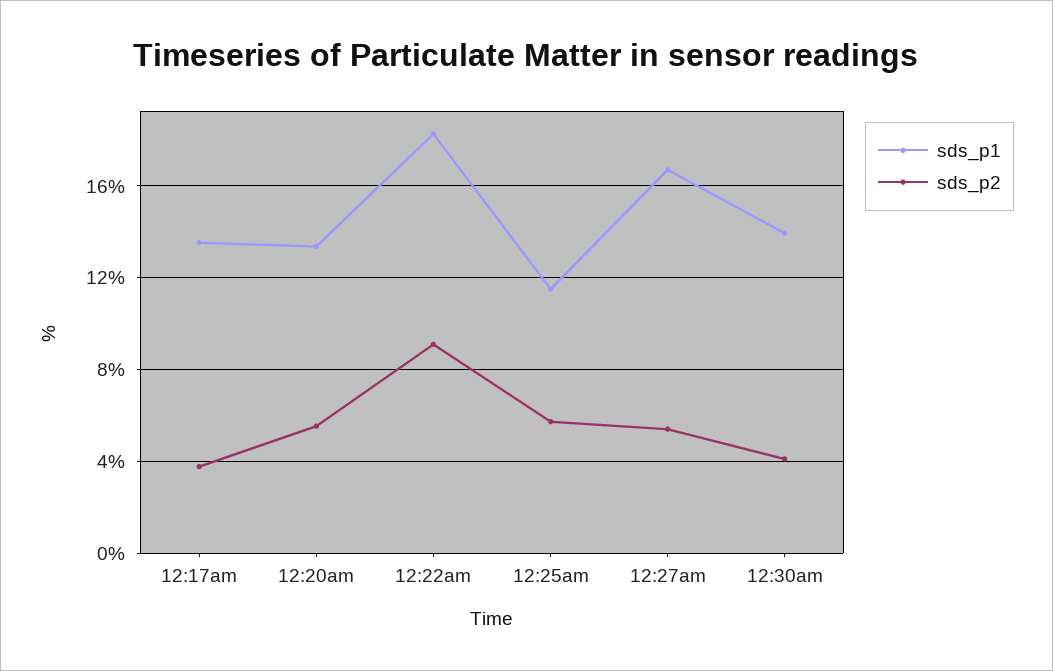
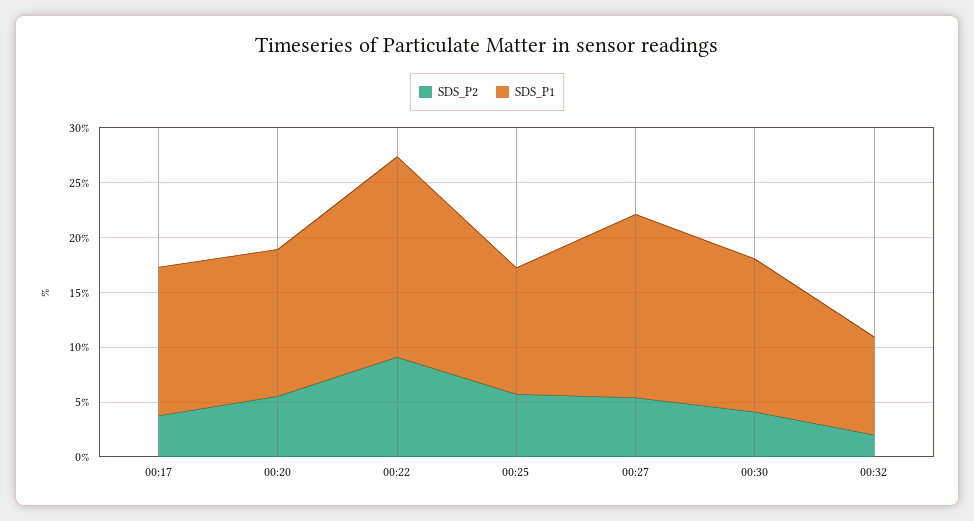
sds_p2, 00:32: none -> 2
sds_p1, 00:32: none -> 9

